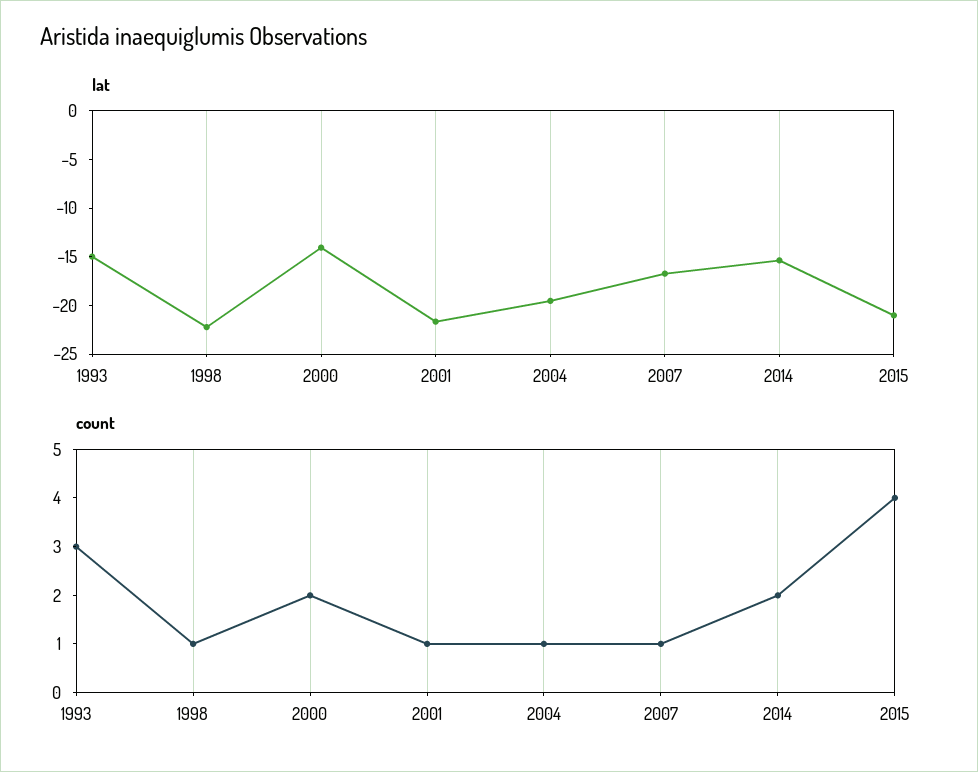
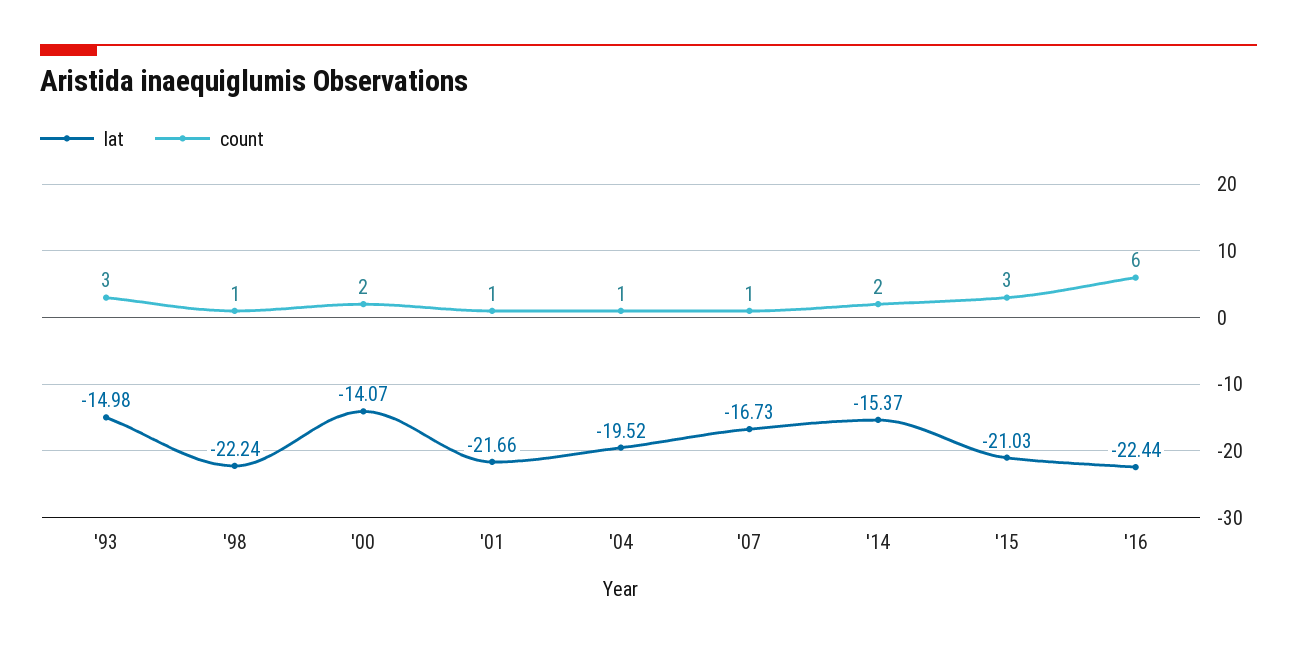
count, 2015: 4 -> 3
lat, '16: none -> -22.44
count, '16: none -> 6

